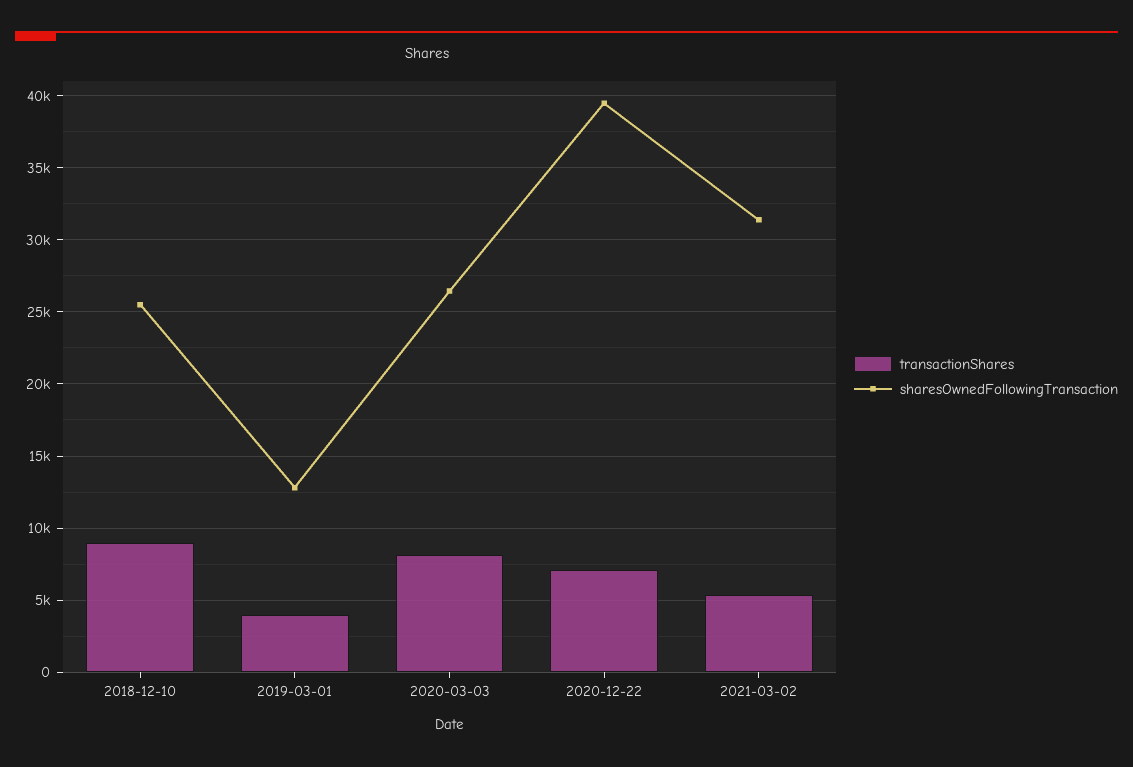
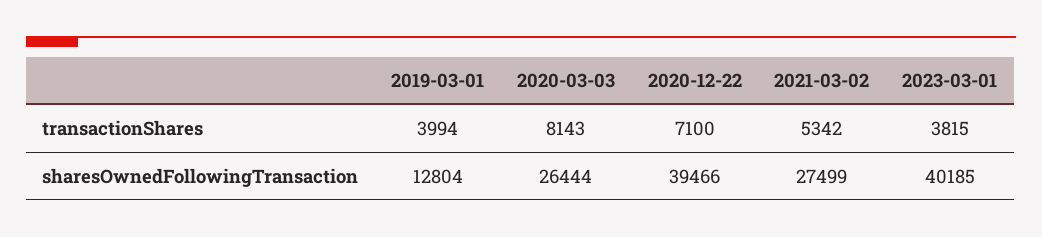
transactionShares, 2018-12-10: 9000 -> none
sharesOwnedFollowingTransaction, 2018-12-10: 25500 -> none
sharesOwnedFollowingTransaction, 2021-03-02: 31500 -> 27499
transactionShares, 2023-03-01: none -> 3815
sharesOwnedFollowingTransaction, 2023-03-01: none -> 40185

